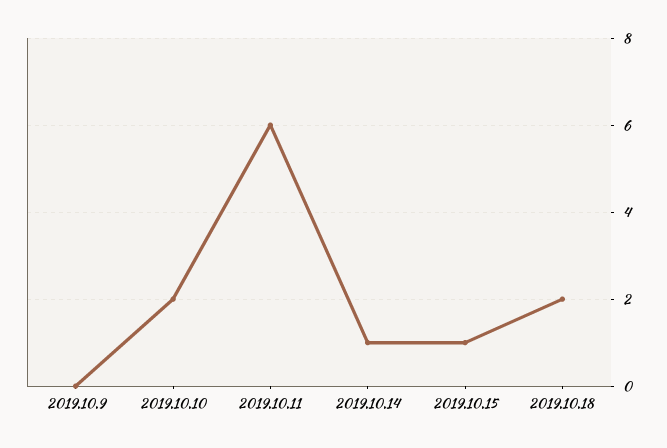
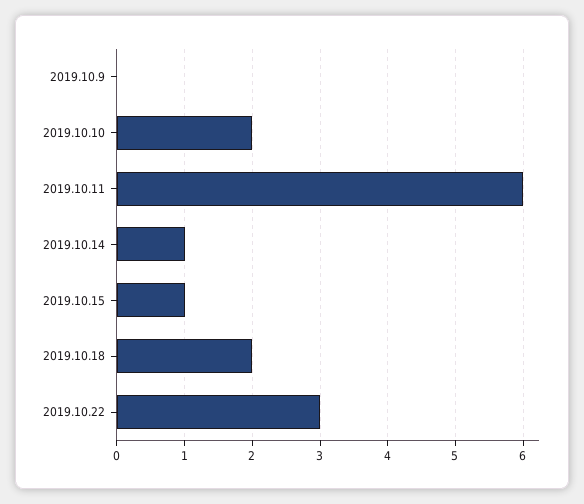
2019.10.22: none -> 3

